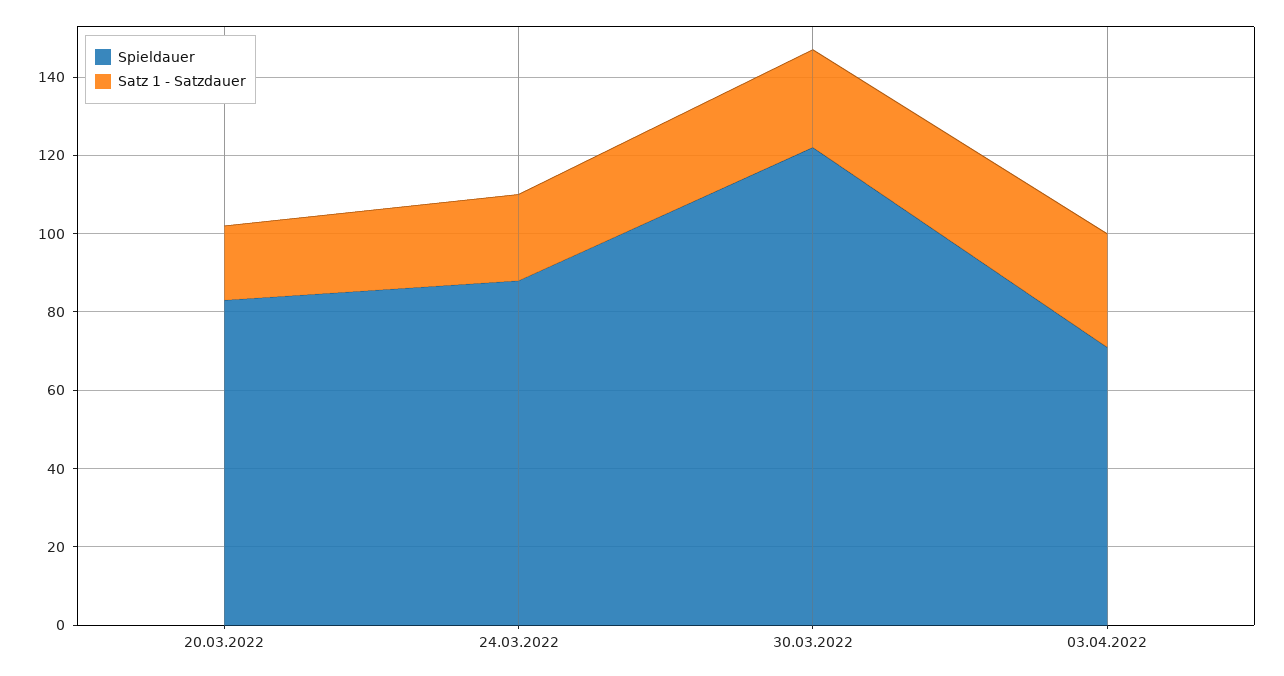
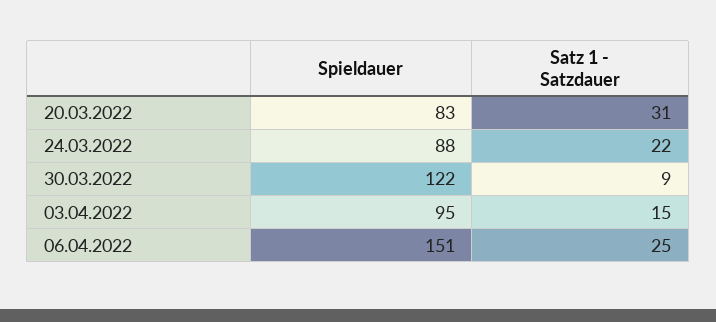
Satz 1 - Satzdauer, 20.03.2022: 20 -> 31
Satz 1 - Satzdauer, 30.03.2022: 25 -> 9
Spieldauer, 03.04.2022: 70 -> 95
Satz 1 - Satzdauer, 03.04.2022: 30 -> 15
Spieldauer, 06.04.2022: none -> 151
Satz 1 - Satzdauer, 06.04.2022: none -> 25

